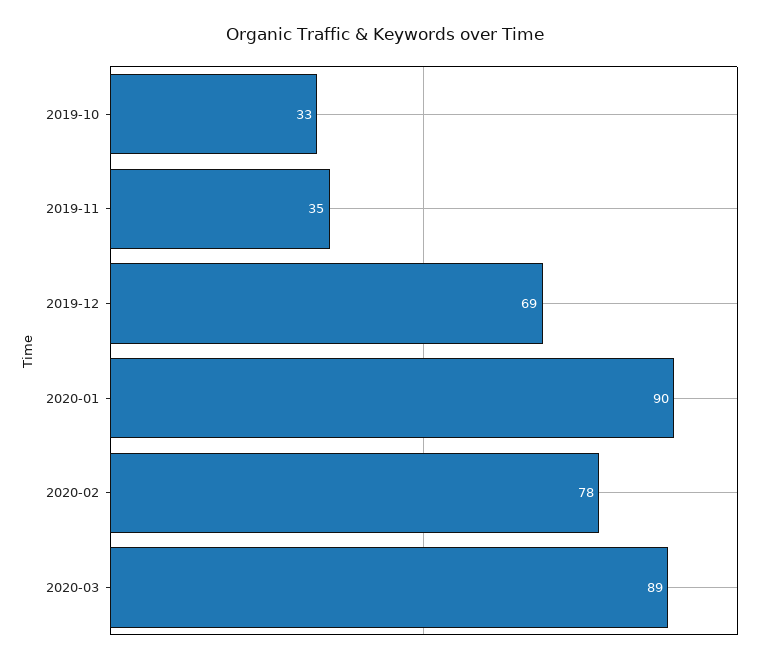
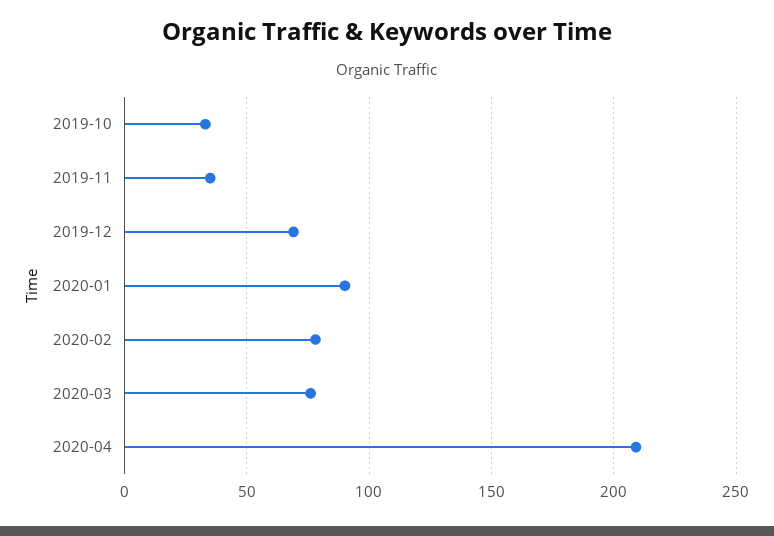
2020-03: 89 -> 75
2020-04: none -> 210

